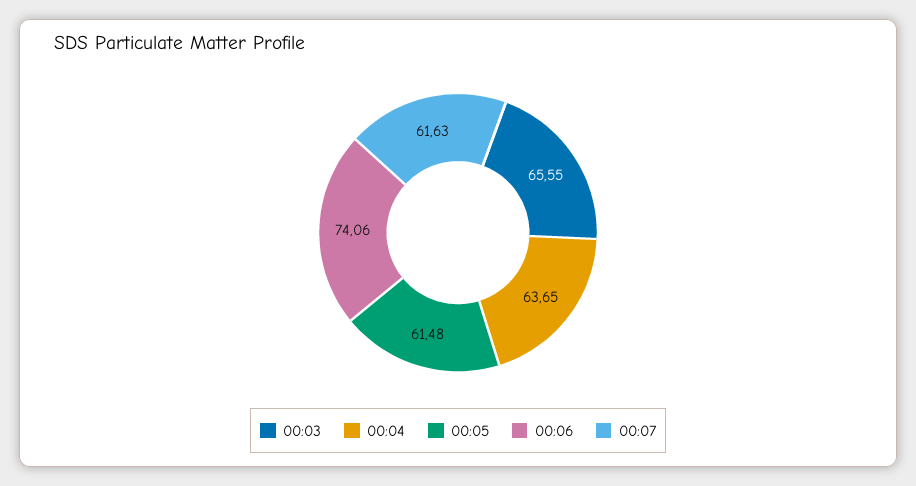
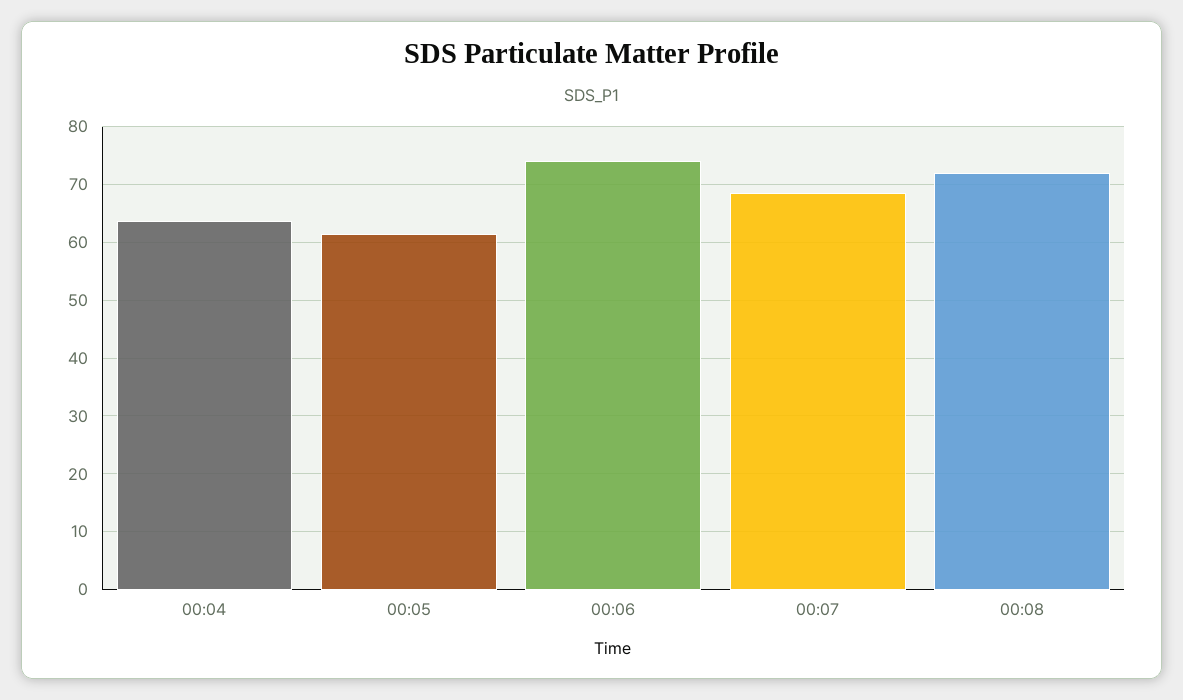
00:03: 65.55 -> none
00:07: 61.63 -> 68
00:08: none -> 72

